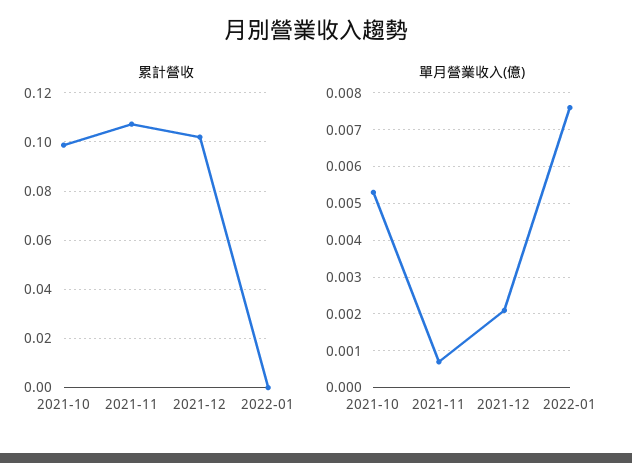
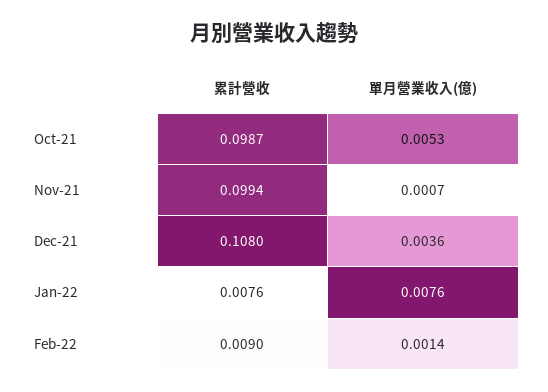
累計營收, 2021-11: 0.1075 -> 0.0994
累計營收, 2021-12: 0.1025 -> 0.108
累計營收, 2022-01: 0 -> 0.0076
單月營業收入(億), 2021-12: 0.002 -> 0.0036
累計營收, Feb-22: none -> 0.009
單月營業收入(億), Feb-22: none -> 0.0014

